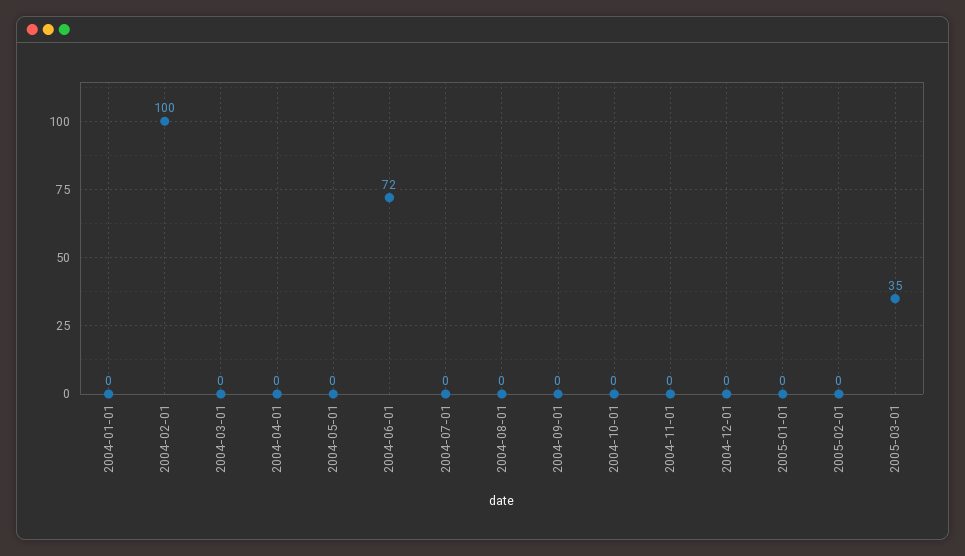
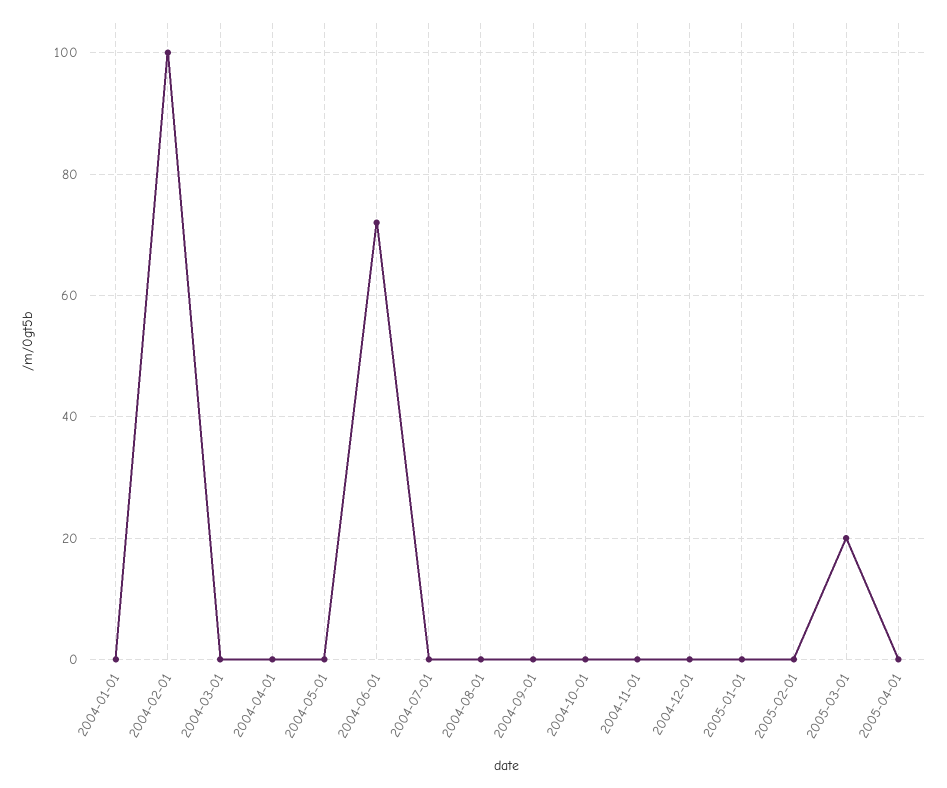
2005-03-01: 35 -> 20
2005-04-01: none -> 0

